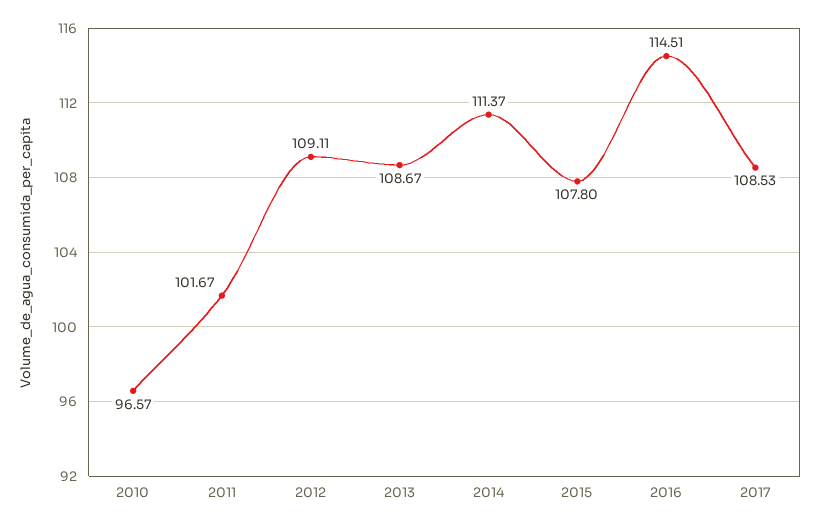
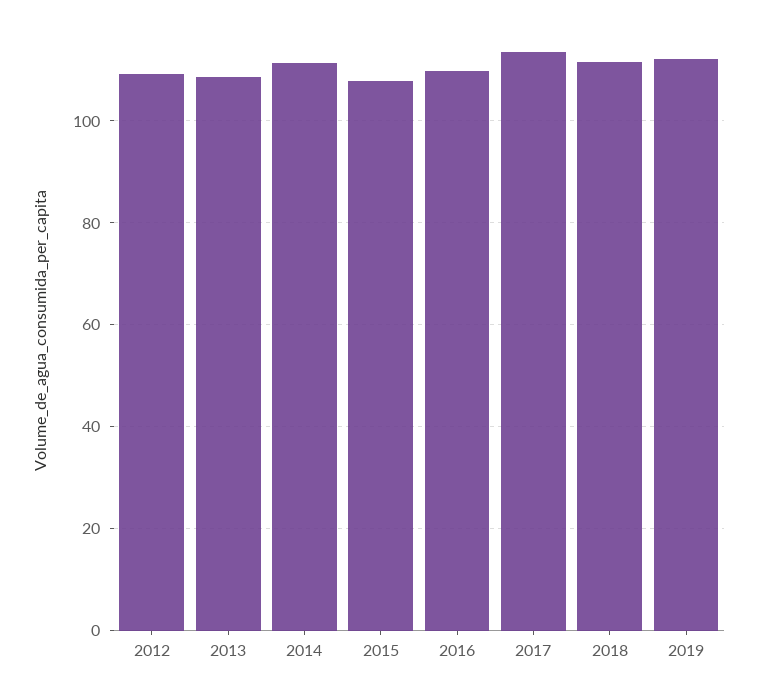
2010: 96.57 -> none
2011: 101.67 -> none
2016: 114.51 -> 110
2017: 108.53 -> 114
2018: none -> 112
2019: none -> 112

